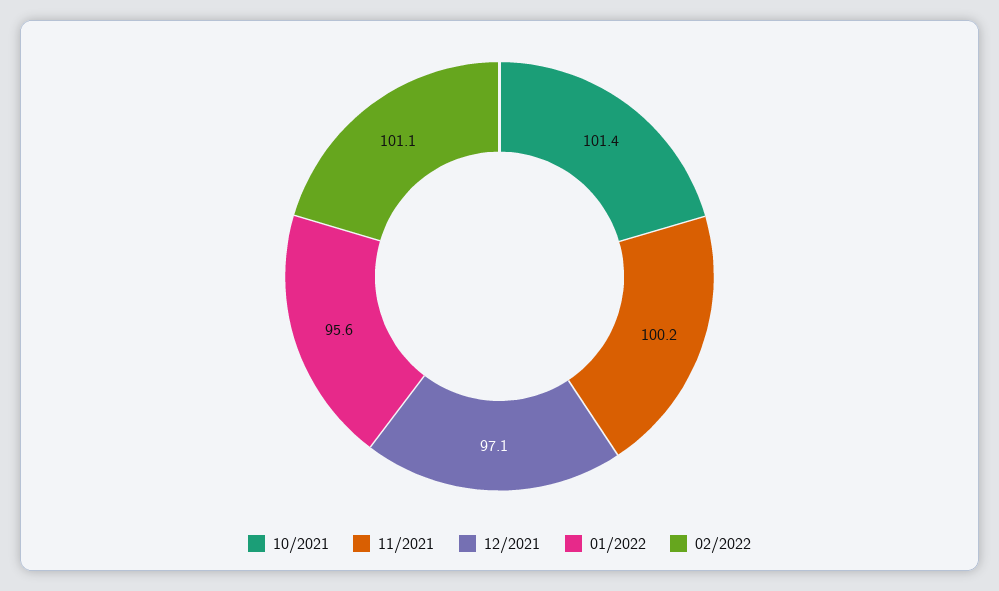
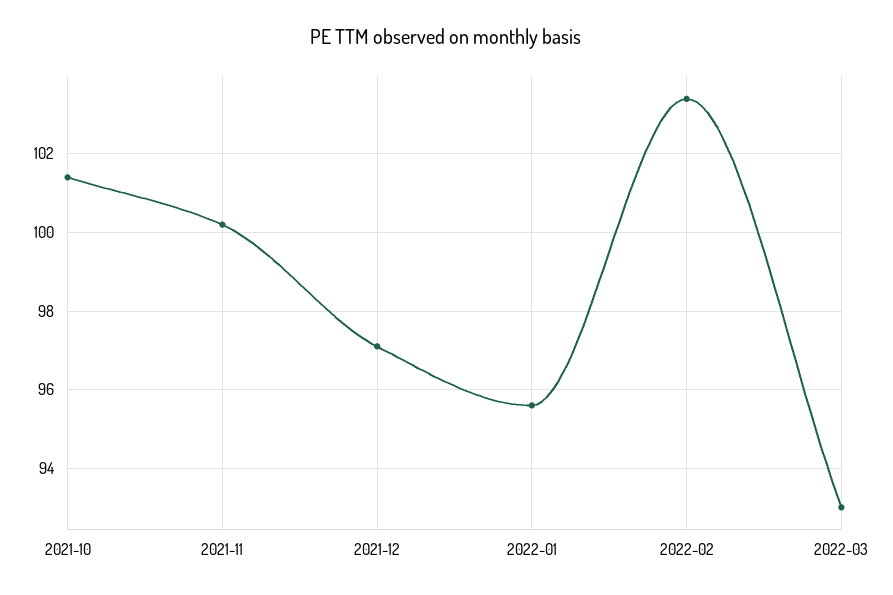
02/2022: 101.1 -> 103.5
2022-03: none -> 93

